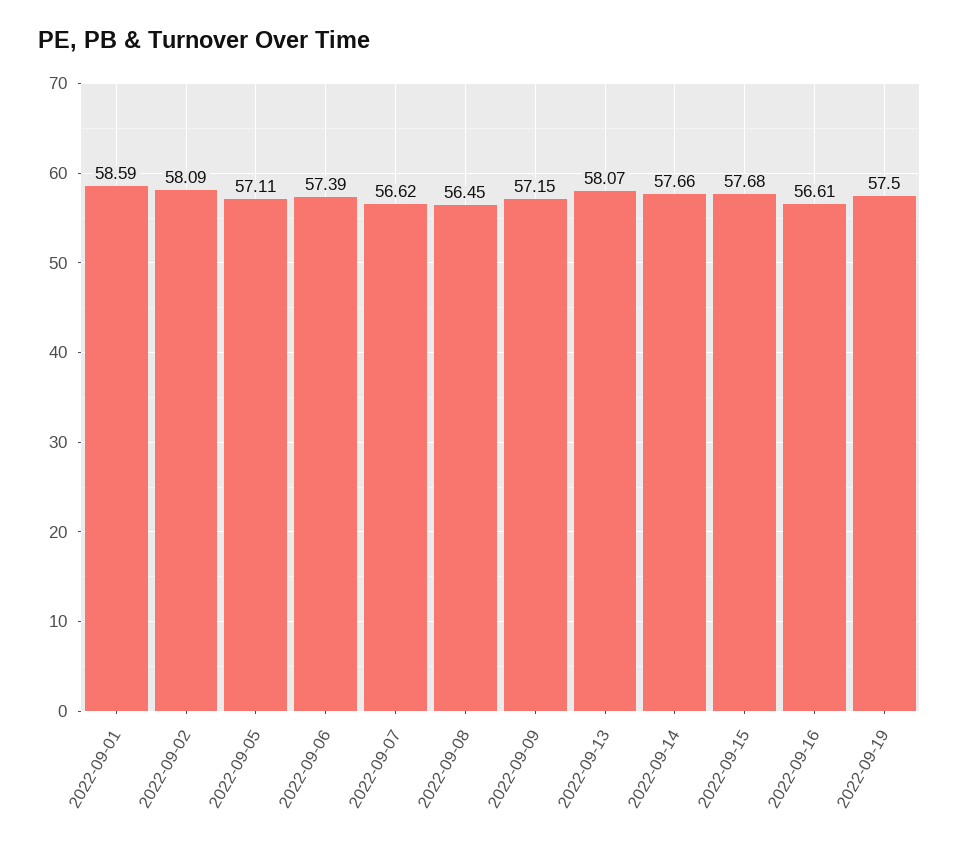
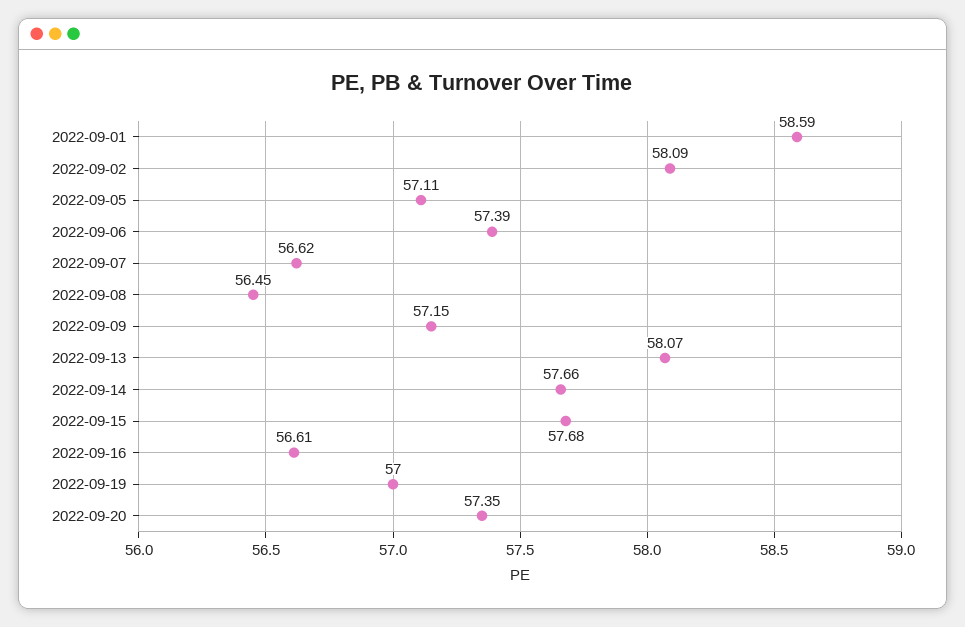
2022-09-19: 57.5 -> 57
2022-09-20: none -> 57.35

